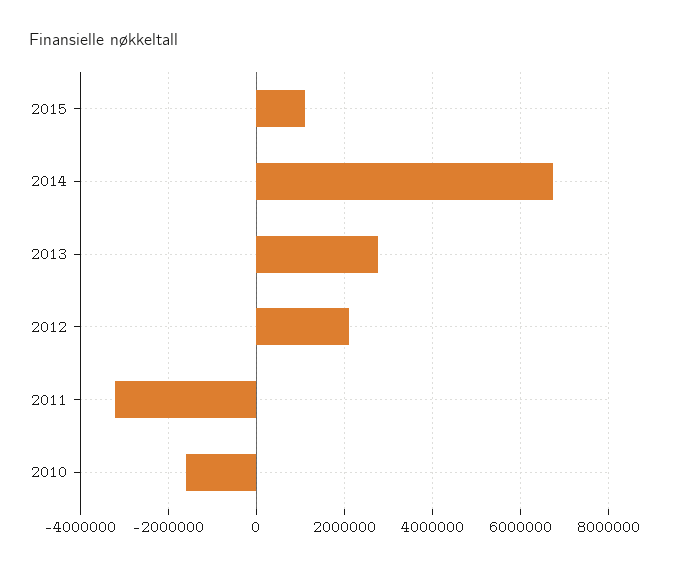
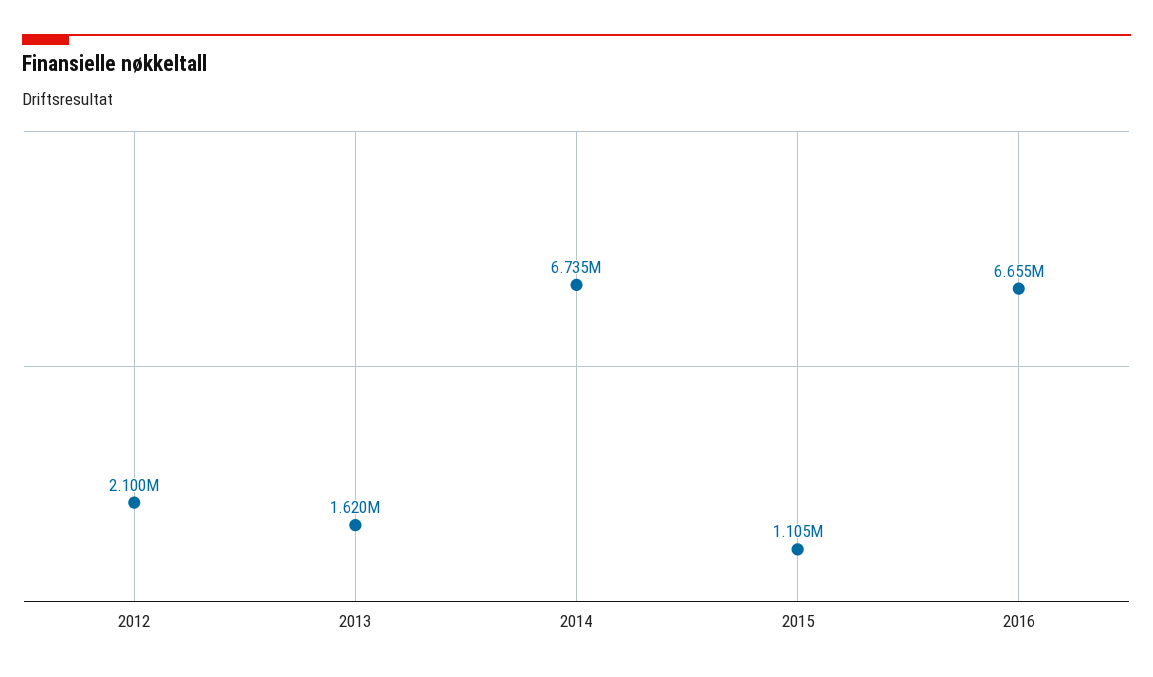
2013: 2800000 -> 1620000
2011: -3200000 -> none
2010: -1600000 -> none
2016: none -> 6655000

